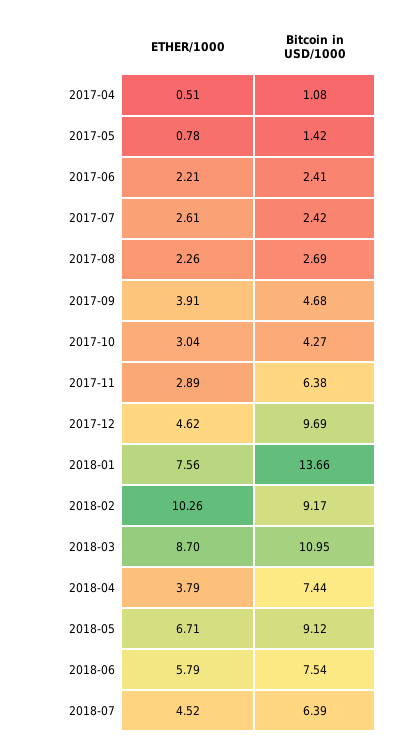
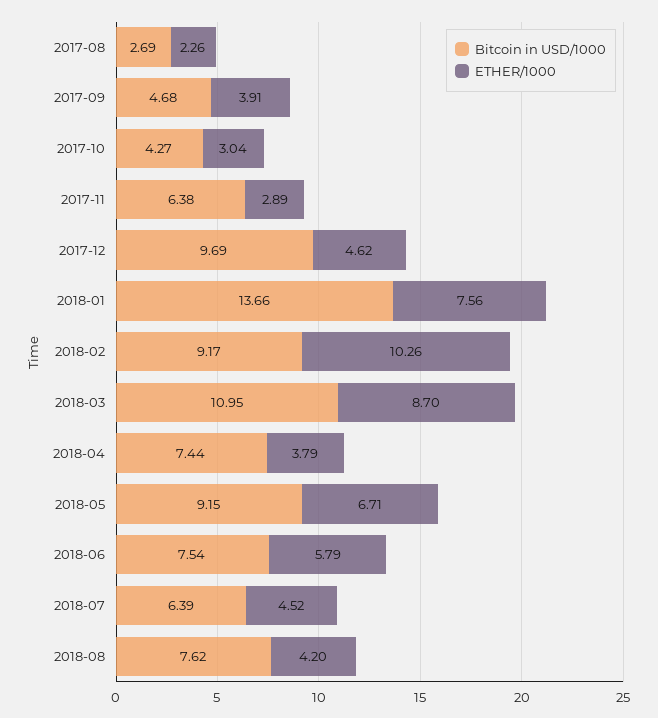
ETHER/1000, 2017-04: 0.51 -> none
Bitcoin in USD/1000, 2017-04: 1.08 -> none
ETHER/1000, 2017-05: 0.78 -> none
Bitcoin in USD/1000, 2017-05: 1.42 -> none
ETHER/1000, 2017-06: 2.21 -> none
Bitcoin in USD/1000, 2017-06: 2.41 -> none
ETHER/1000, 2017-07: 2.61 -> none
Bitcoin in USD/1000, 2017-07: 2.42 -> none
Bitcoin in USD/1000, 2018-05: 9.12 -> 9.15
Bitcoin in USD/1000, 2018-08: none -> 7.62
ETHER/1000, 2018-08: none -> 4.2

